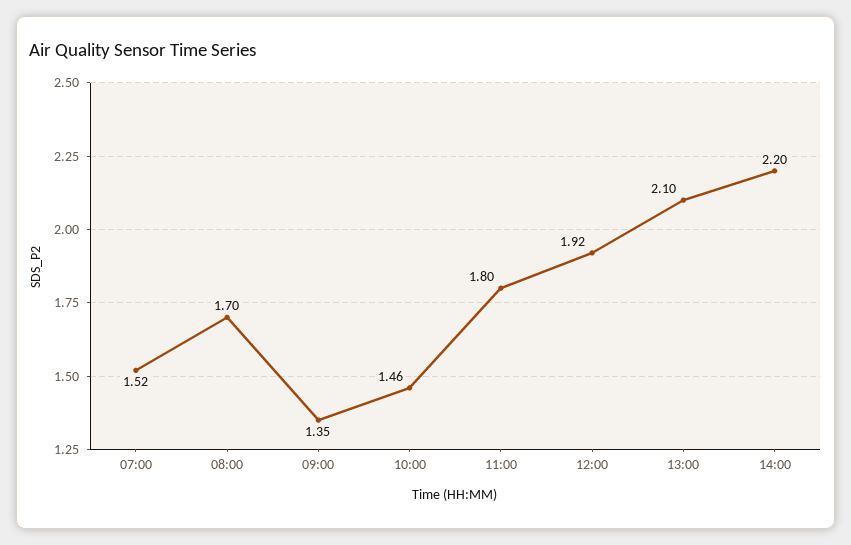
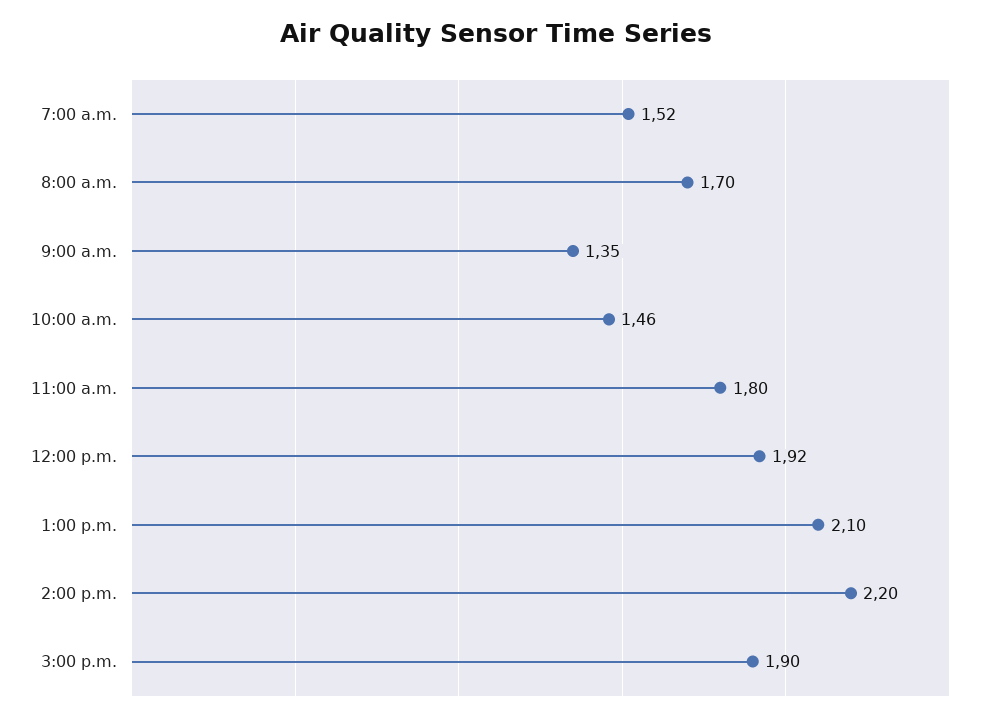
3:00 p.m.: none -> 1.9

